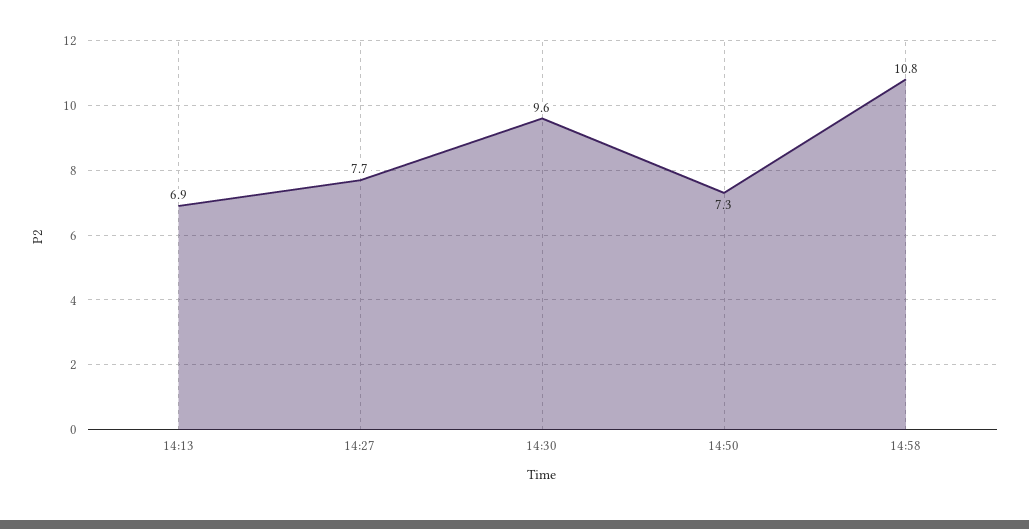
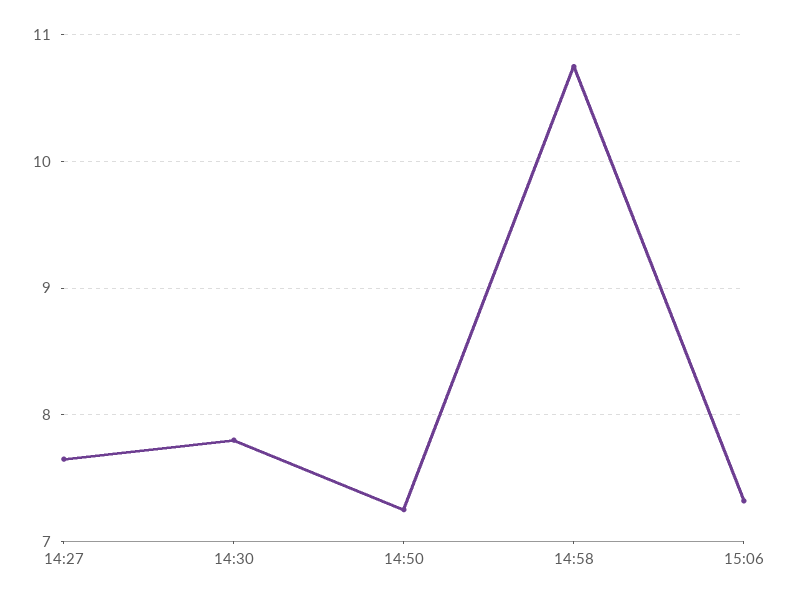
14:13: 6.9 -> none
14:30: 9.6 -> 7.8
15:06: none -> 7.3

